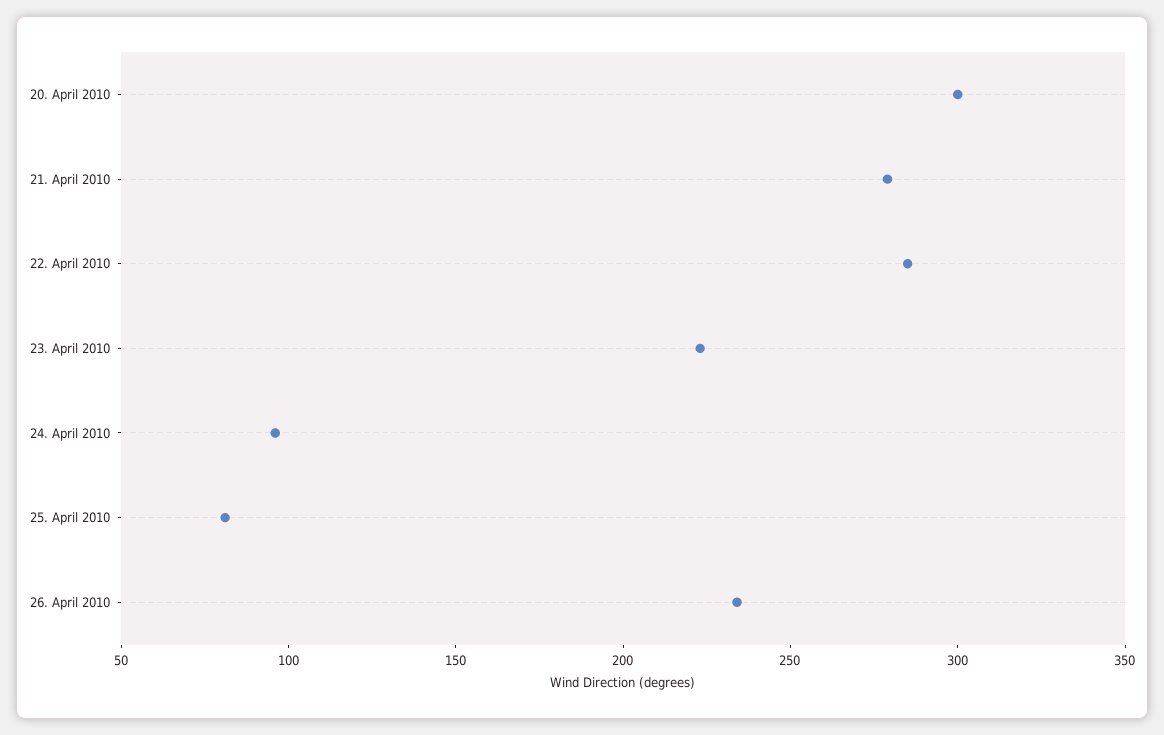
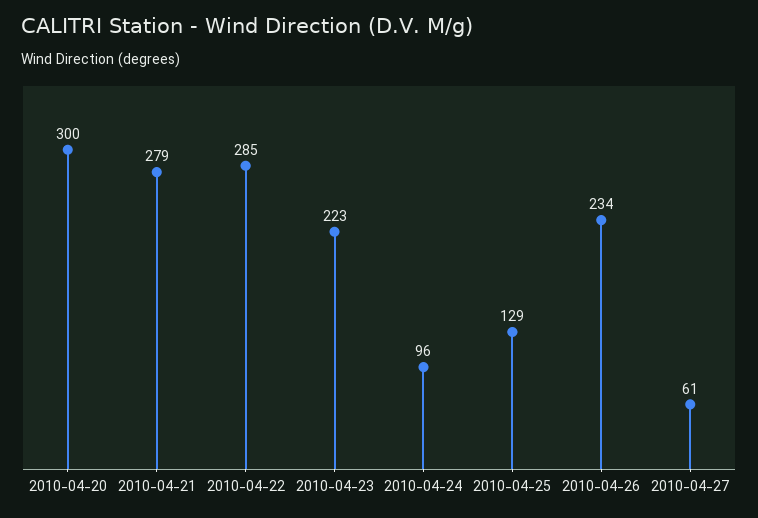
25. April 2010: 80 -> 129
2010-04-27: none -> 61

